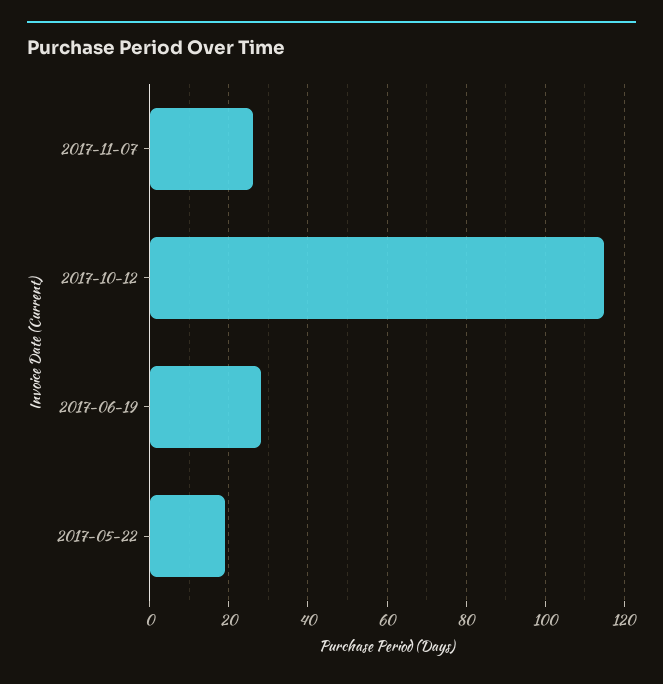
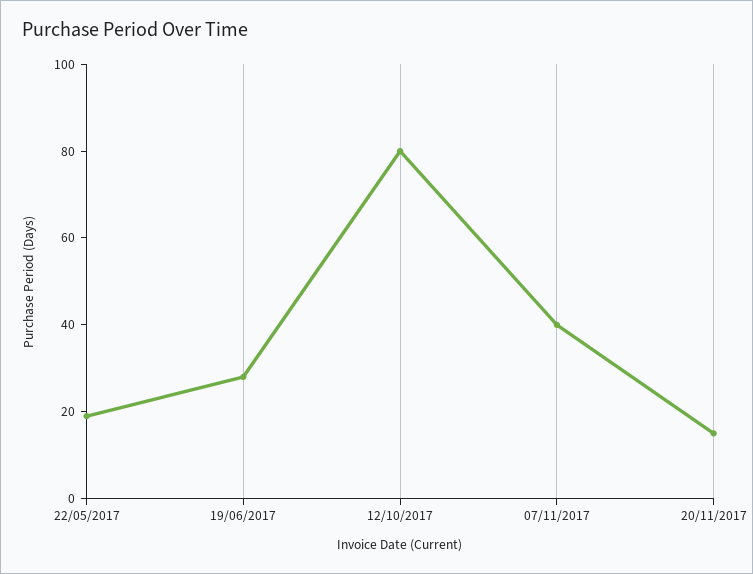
2017-11-07: 25 -> 40
2017-10-12: 115 -> 80
20/11/2017: none -> 15

